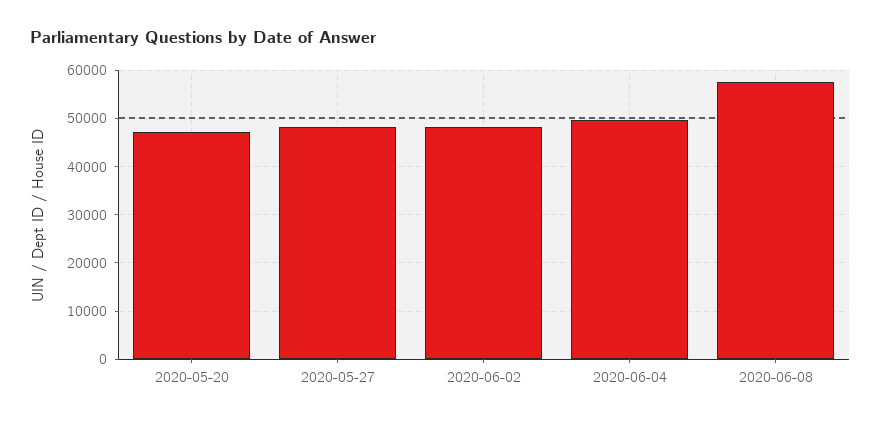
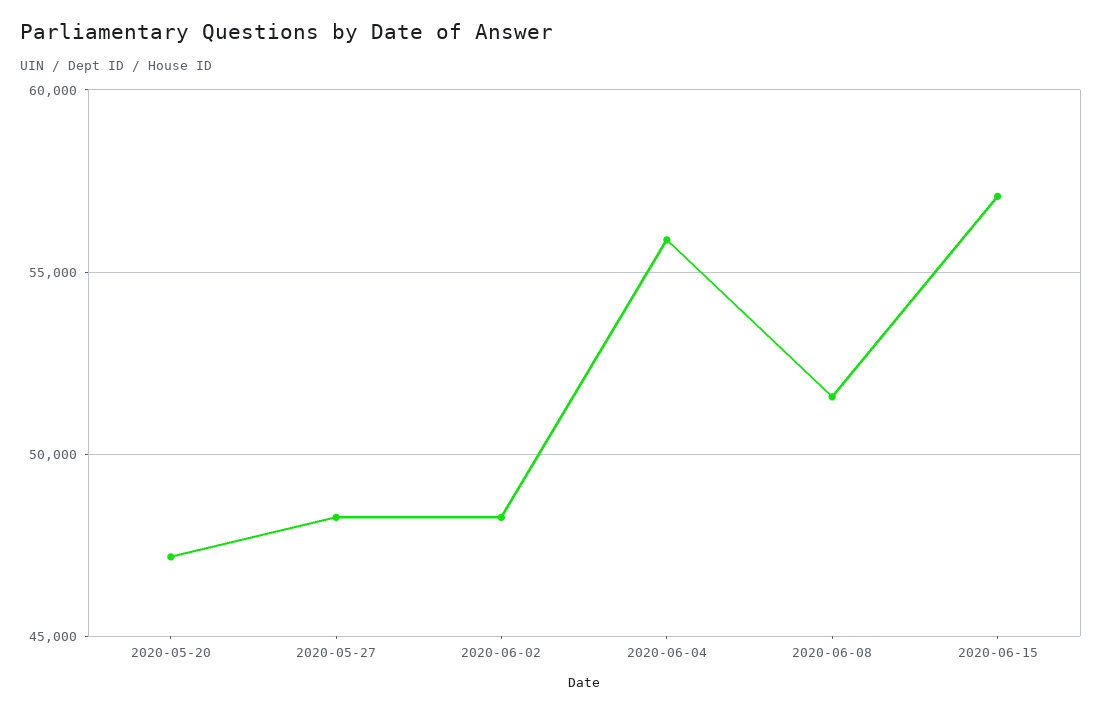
2020-06-04: 50000 -> 56000
2020-06-08: 58000 -> 51500
2020-06-15: none -> 57000

